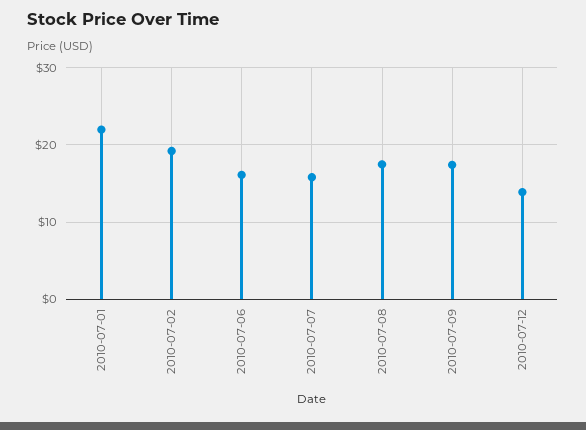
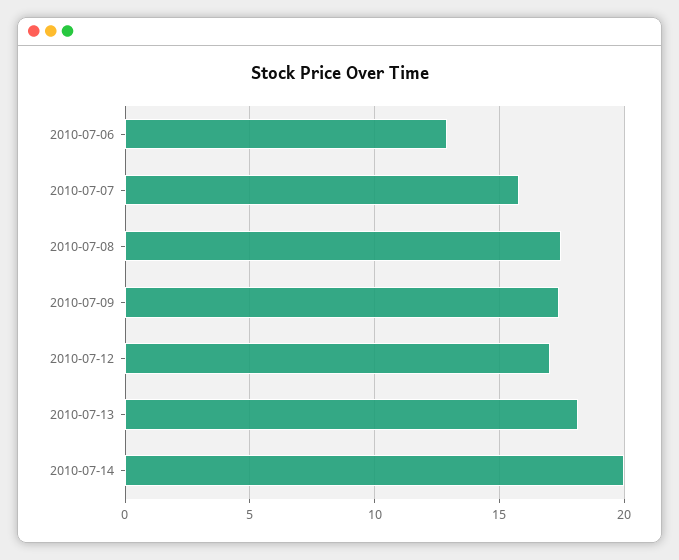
2010-07-01: 22 -> none
2010-07-02: 19 -> none
2010-07-06: 16 -> 13
2010-07-12: 14 -> 17
2010-07-13: none -> 18
2010-07-14: none -> 20

